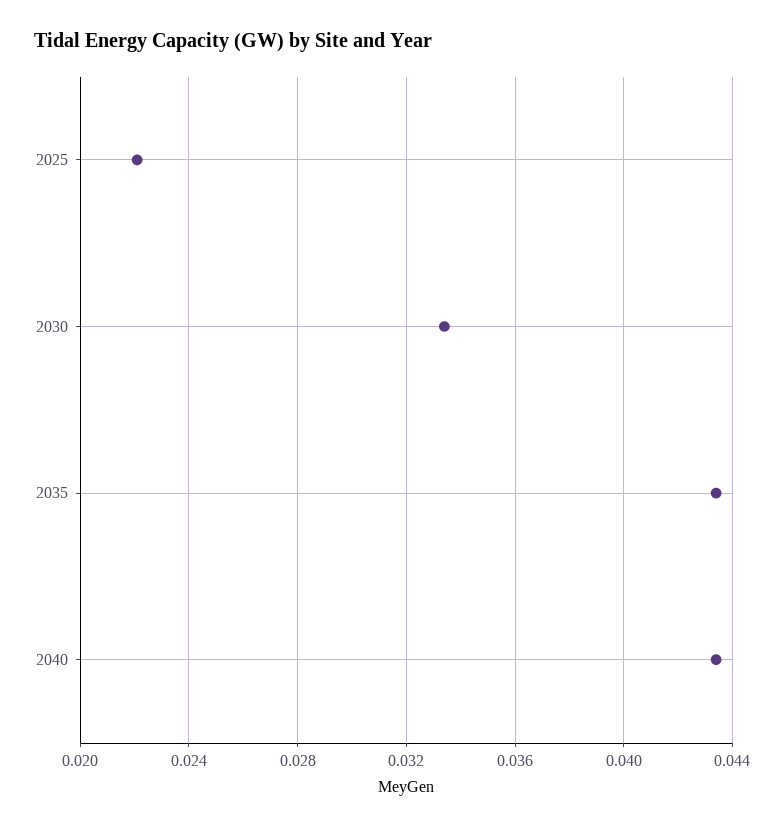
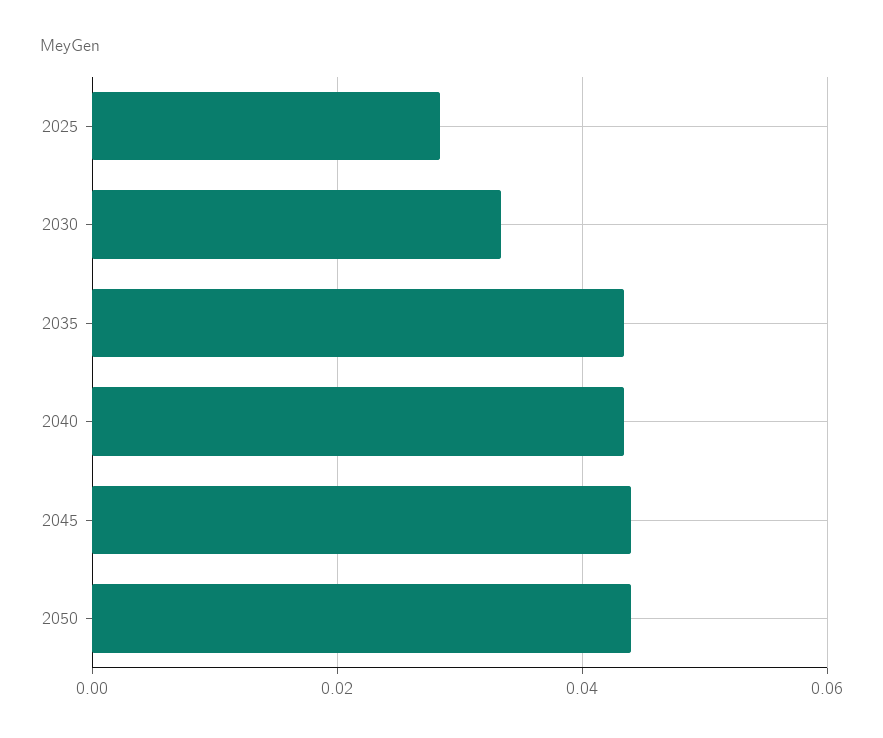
2025: 0.022 -> 0.028
2045: none -> 0.044
2050: none -> 0.044

